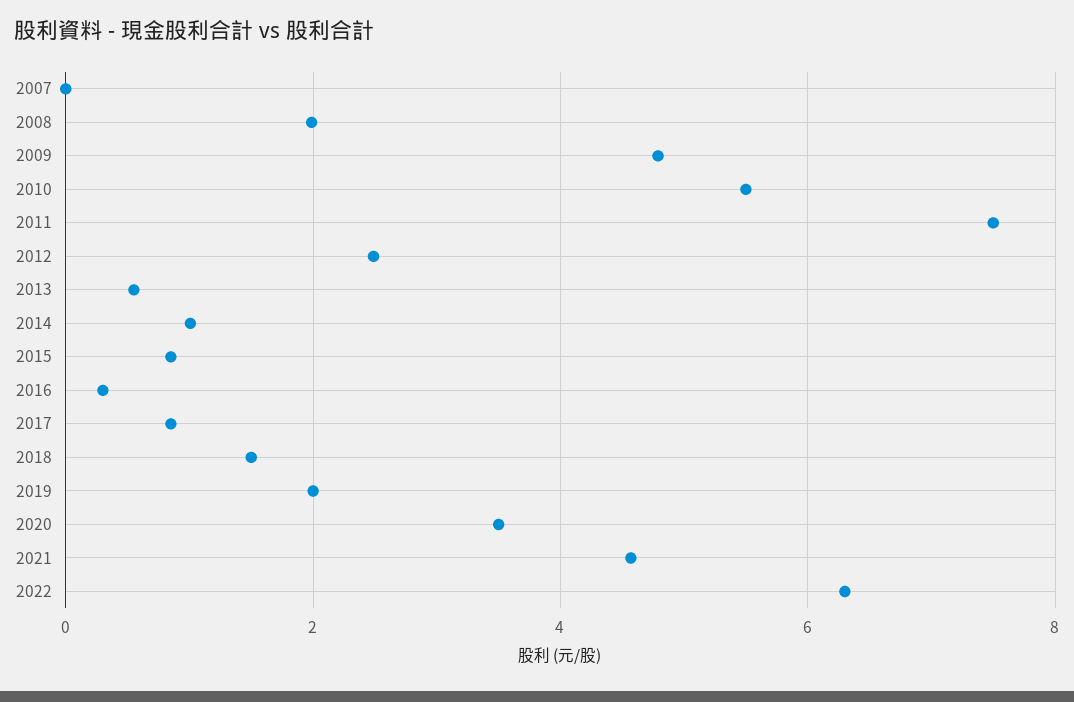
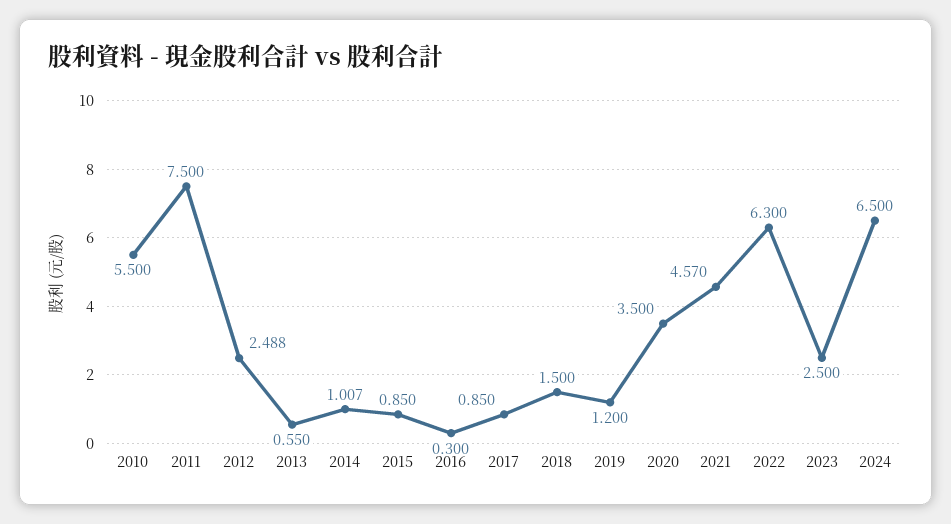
2007: 0 -> none
2008: 2 -> none
2009: 4.8 -> none
2019: 2 -> 1.2
2023: none -> 2.5
2024: none -> 6.5

